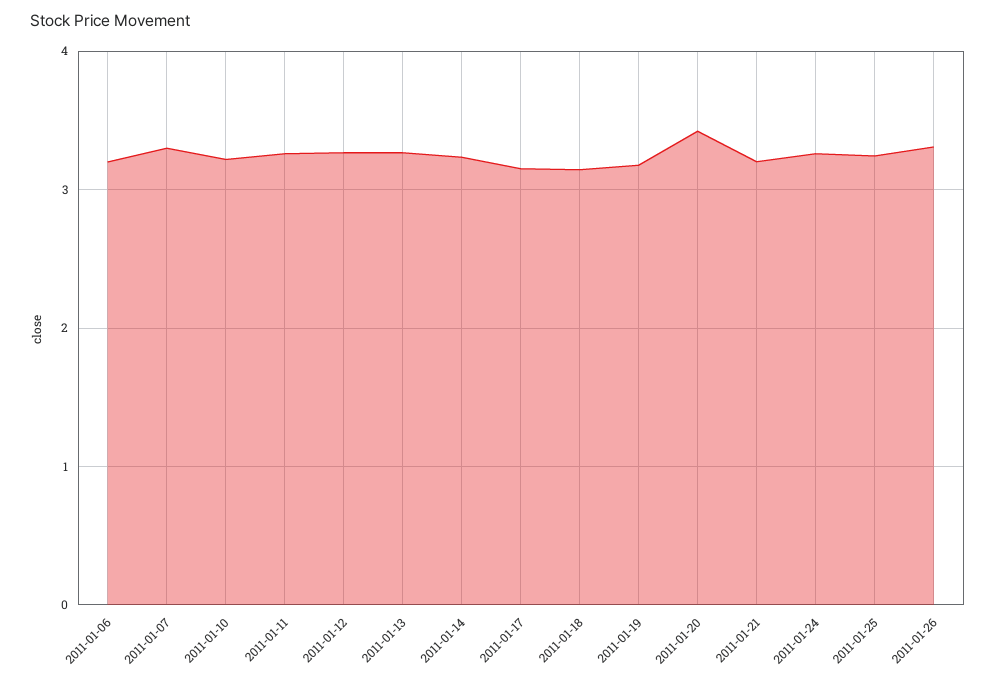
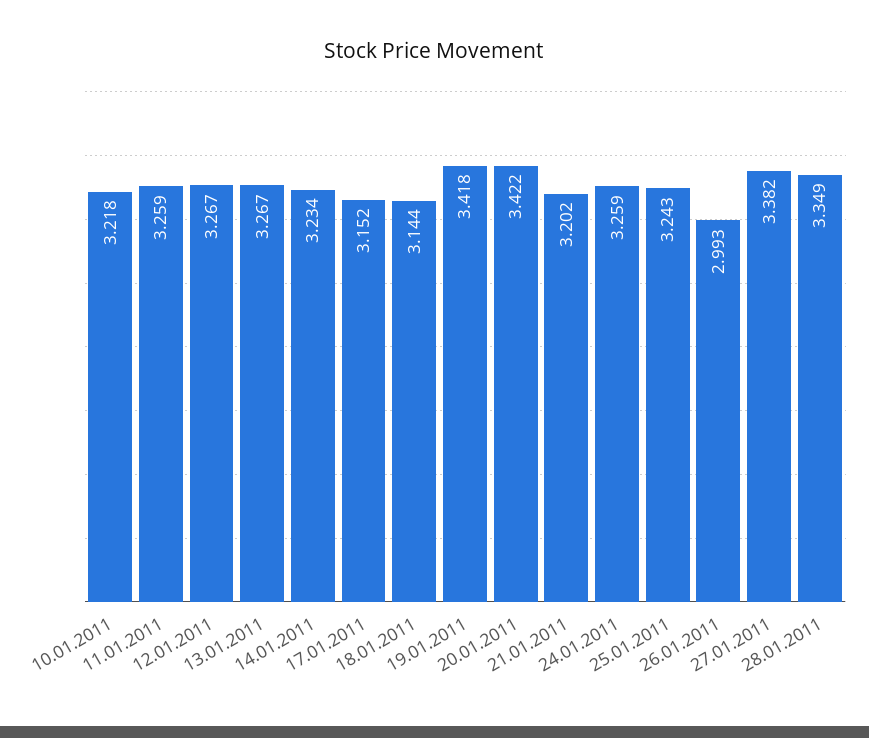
2011-01-06: 3.2 -> none
2011-01-07: 3.3 -> none
2011-01-19: 3.2 -> 3.418
2011-01-26: 3.3 -> 2.993
27.01.2011: none -> 3.382
28.01.2011: none -> 3.349

